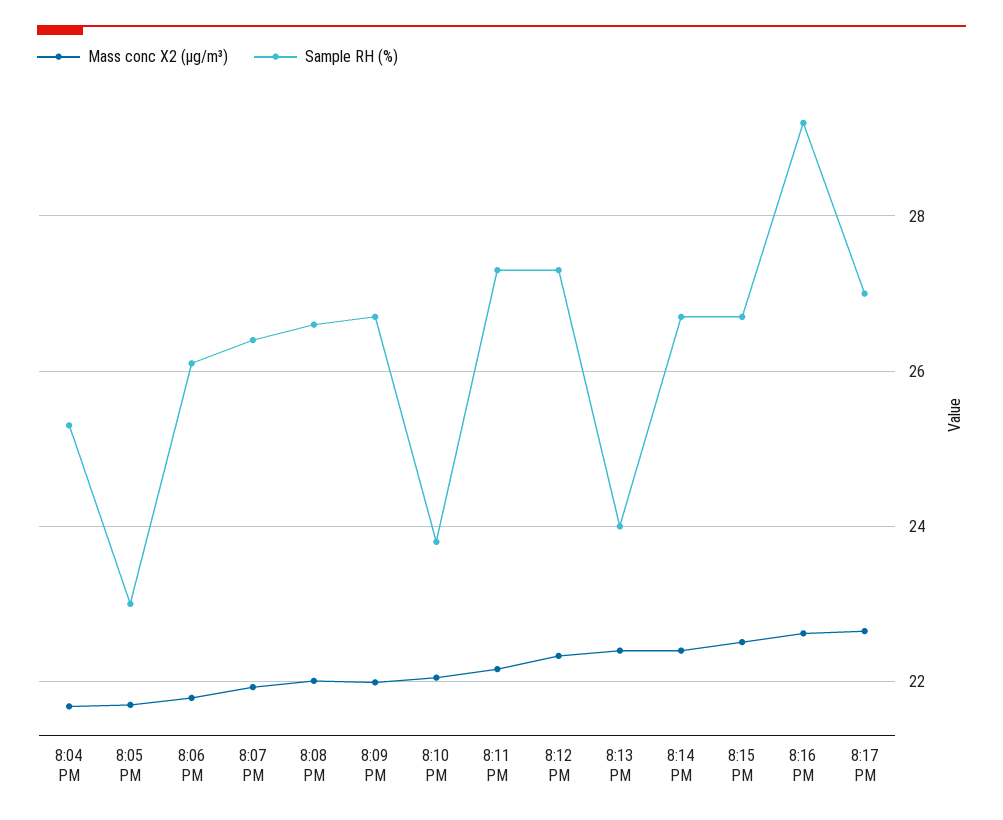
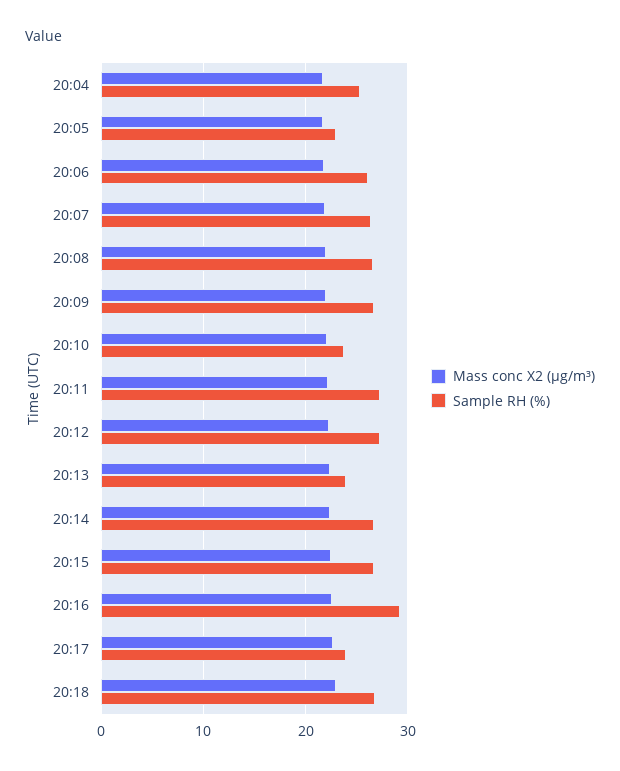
Sample RH (%), 8:17 PM: 27 -> 24
Mass conc X2 (μg/m³), 20:18: none -> 23
Sample RH (%), 20:18: none -> 27

